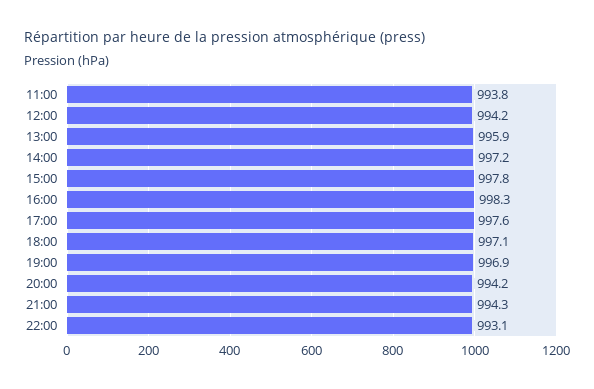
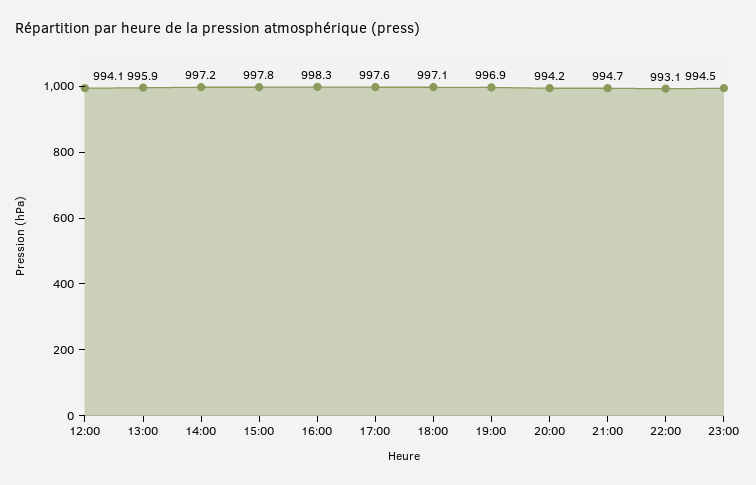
11:00: 993.8 -> none
12:00: 994.2 -> 994.1
21:00: 994.3 -> 994.7
23:00: none -> 994.5

